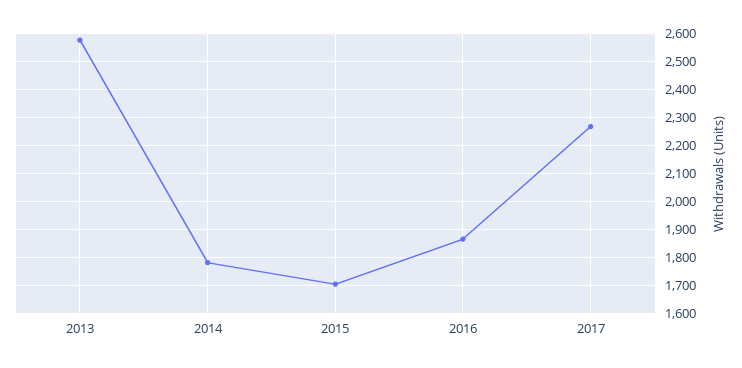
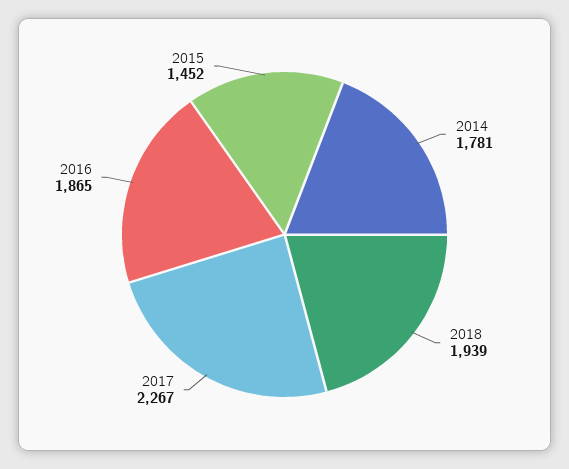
2013: 2575 -> none
2015: 1700 -> 1452
2018: none -> 1939

